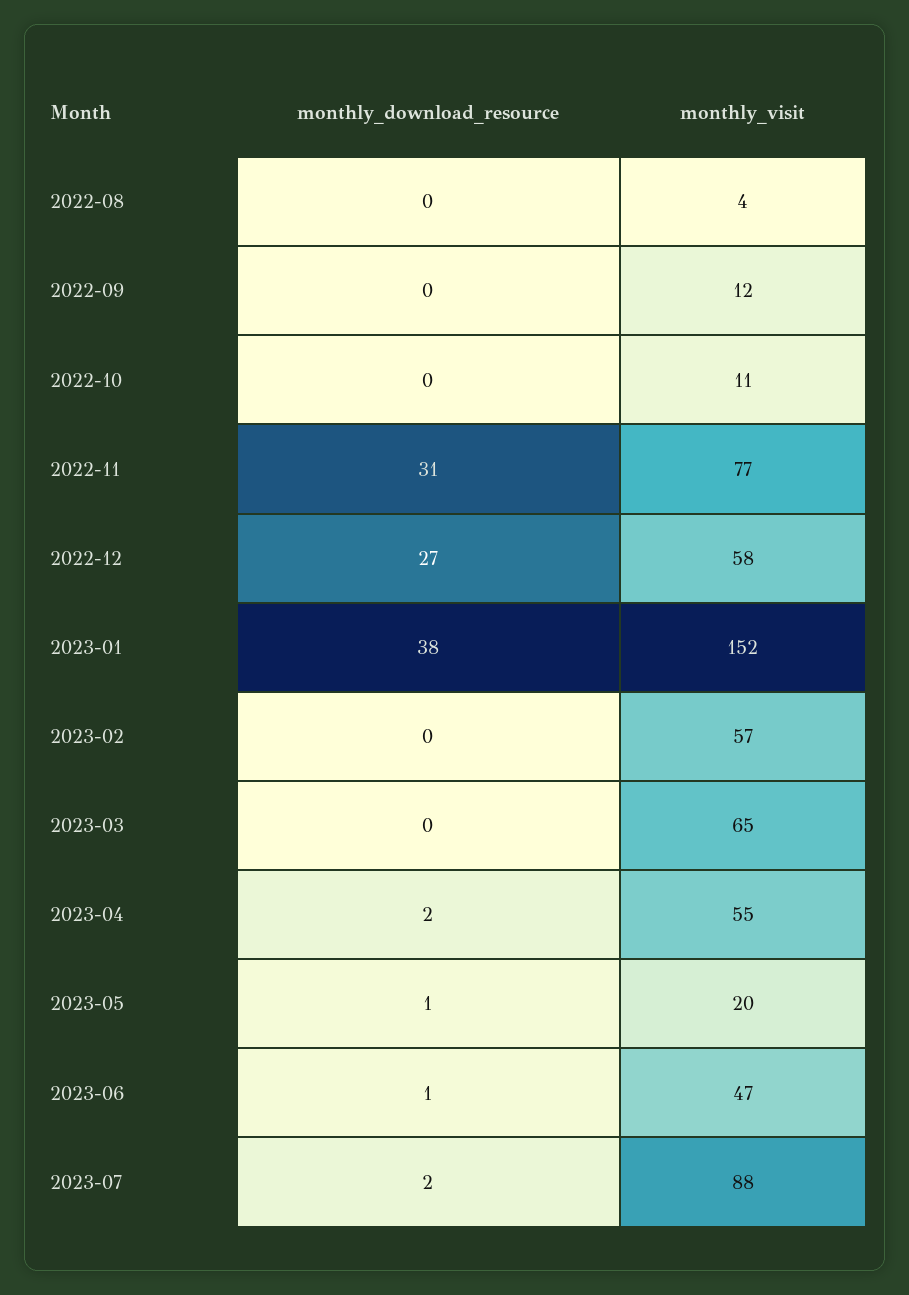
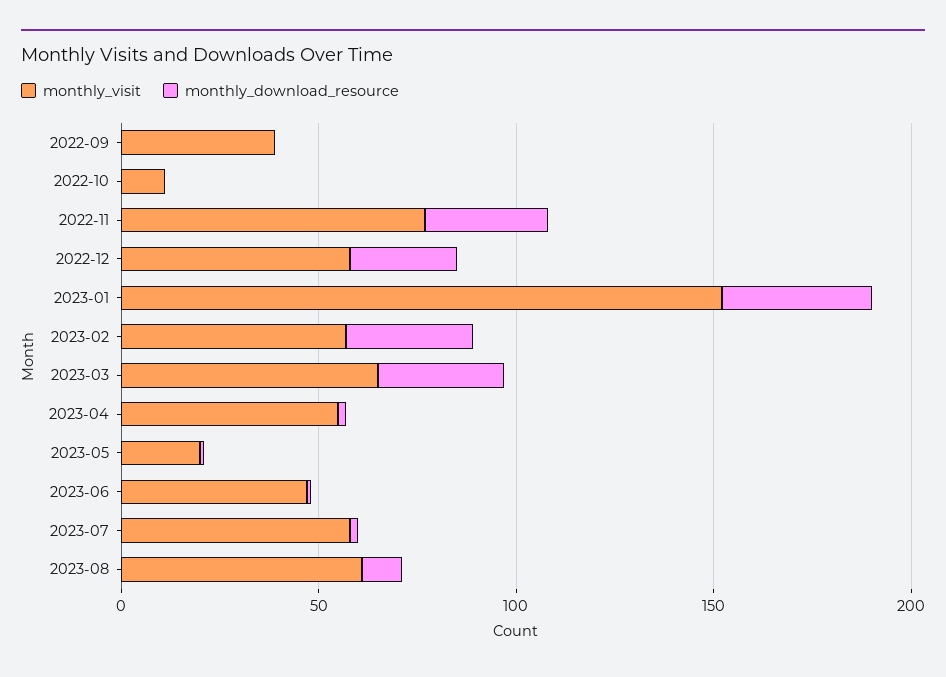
monthly_download_resource, 2022-08: 0 -> none
monthly_visit, 2022-08: 4 -> none
monthly_visit, 2022-09: 12 -> 40
monthly_download_resource, 2023-02: 0 -> 30
monthly_download_resource, 2023-03: 0 -> 30
monthly_visit, 2023-07: 88 -> 60
monthly_visit, 2023-08: none -> 60
monthly_download_resource, 2023-08: none -> 10

